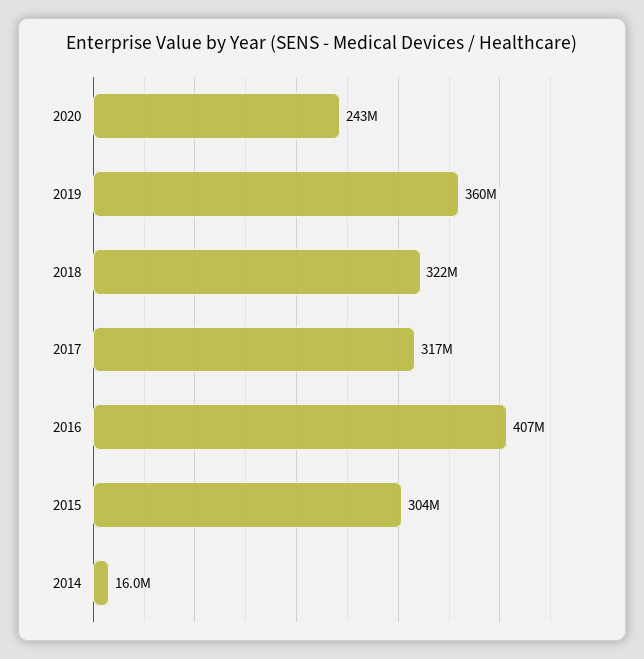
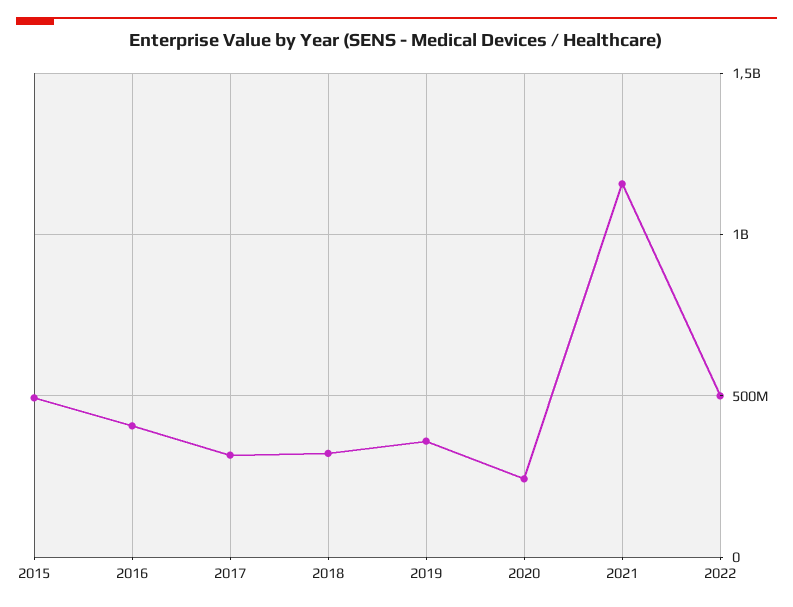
2015: 304000000 -> 500000000
2014: 16000000 -> none
2021: none -> 1150000000
2022: none -> 500000000

